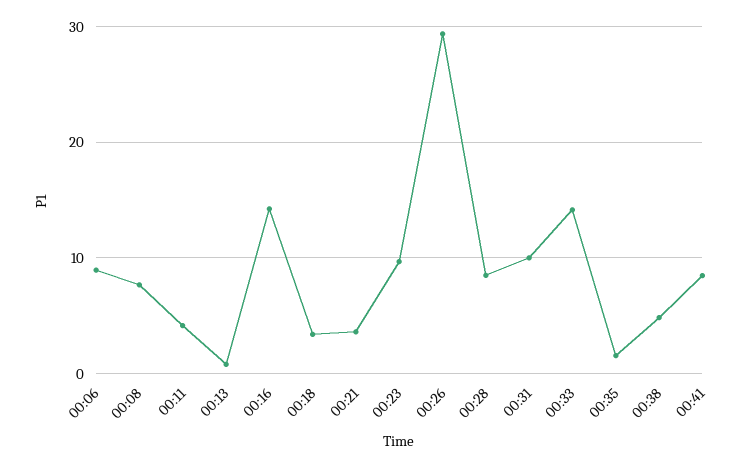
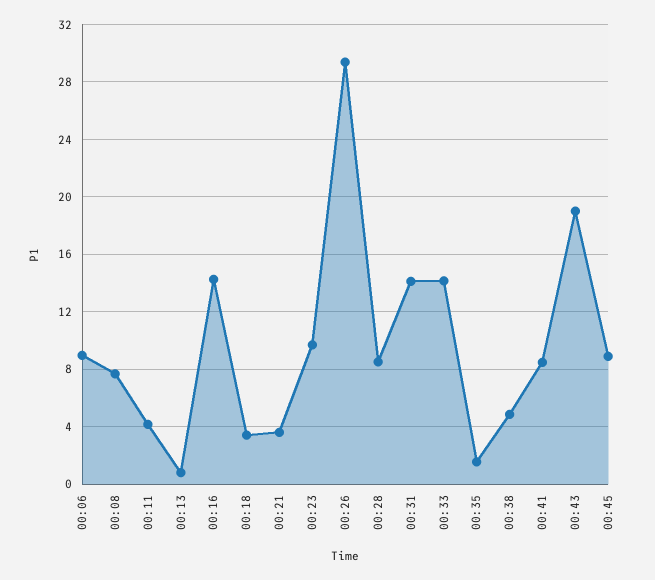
00:31: 10 -> 14
00:43: none -> 19
00:45: none -> 9

